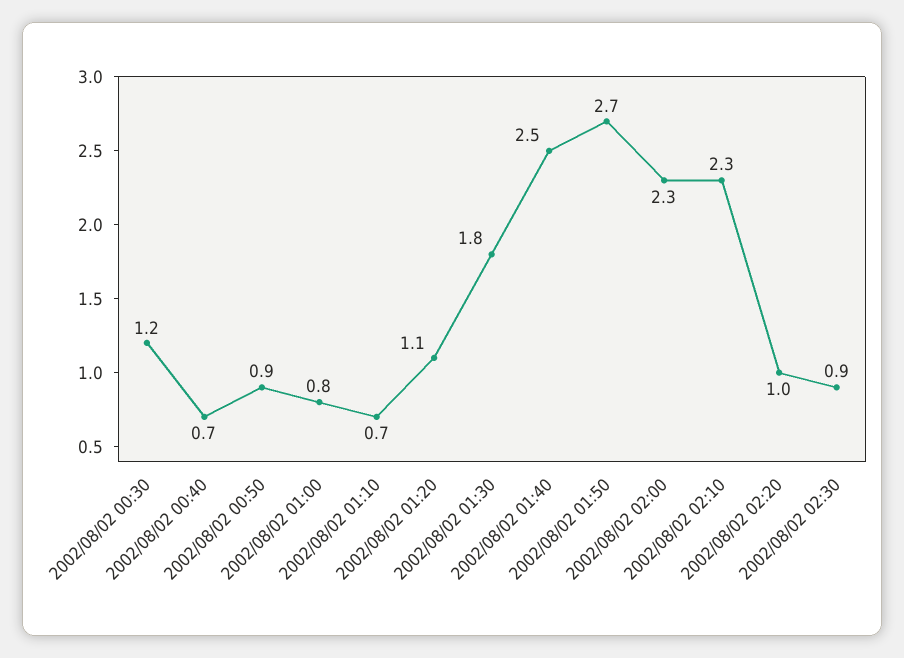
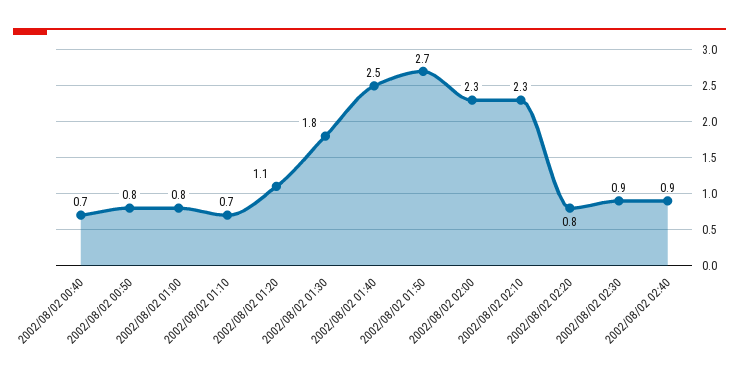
2002/08/02 00:30: 1.2 -> none
2002/08/02 00:50: 0.9 -> 0.8
2002/08/02 02:20: 1 -> 0.8
2002/08/02 02:40: none -> 0.9

